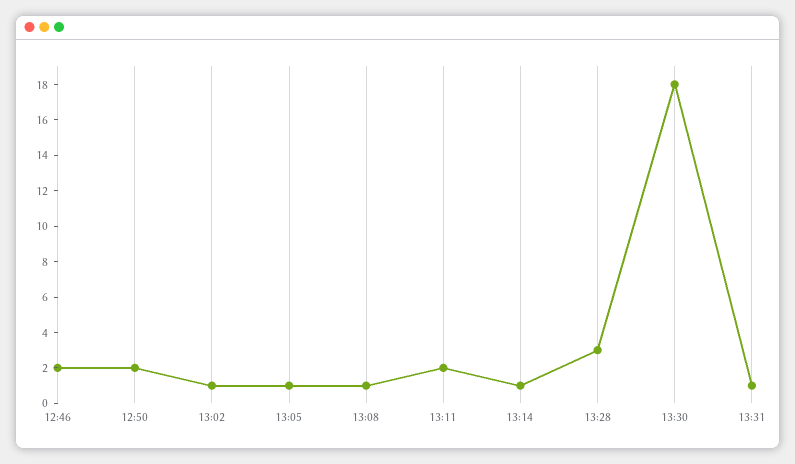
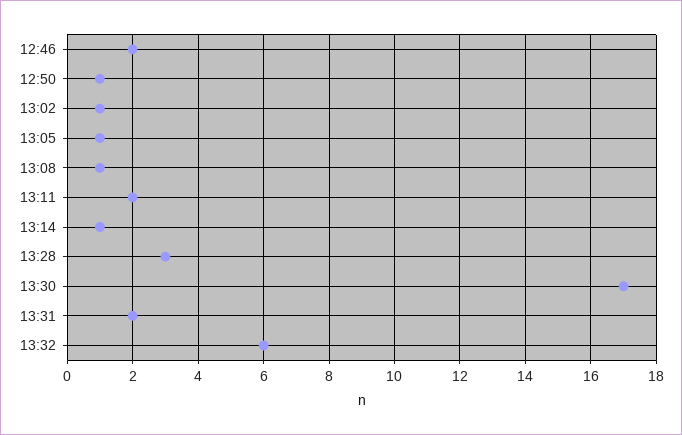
12:50: 2 -> 1
13:30: 18 -> 17
13:31: 1 -> 2
13:32: none -> 6

